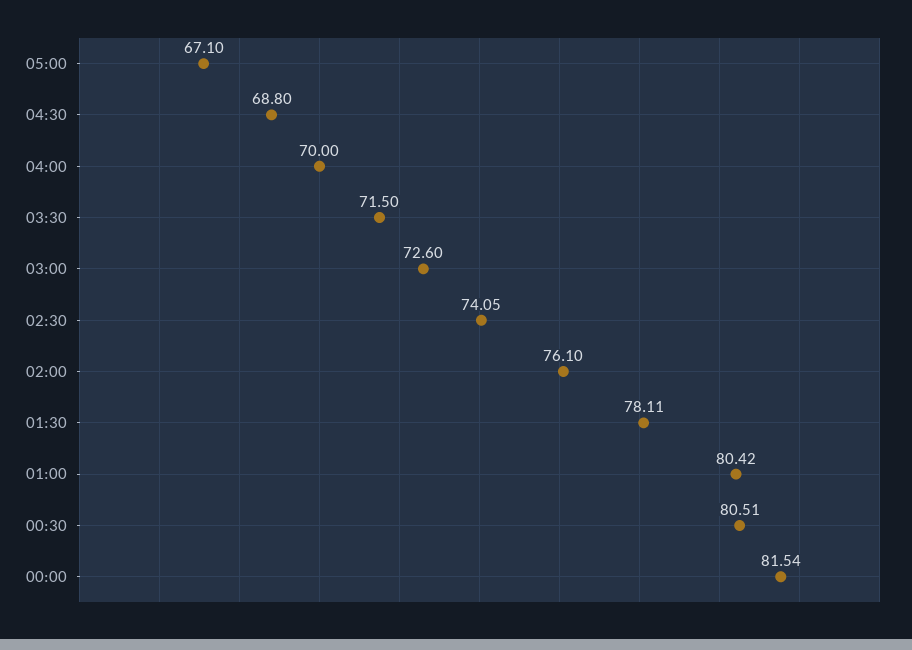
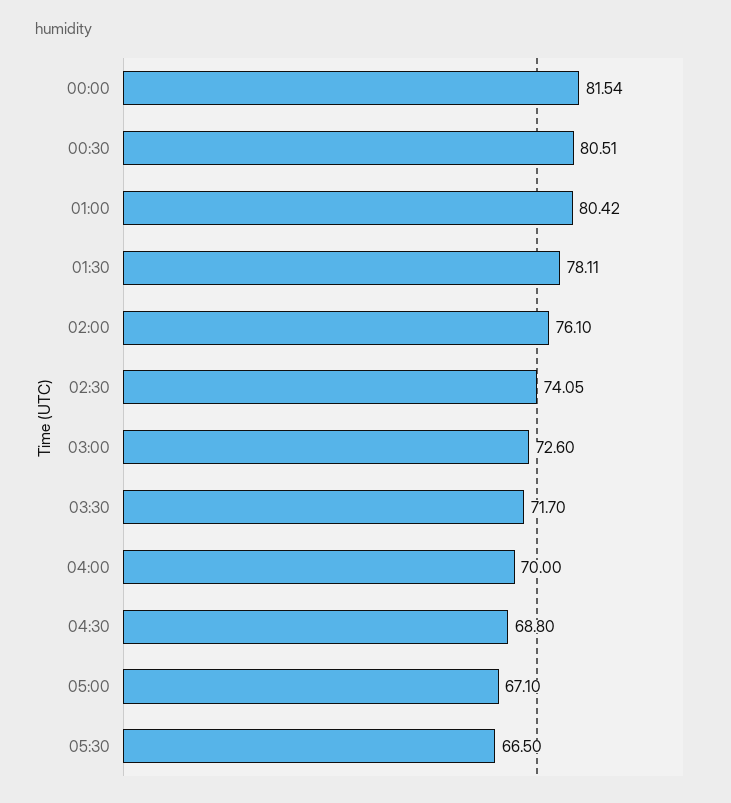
03:30: 71.5 -> 71.7
05:30: none -> 66.5

